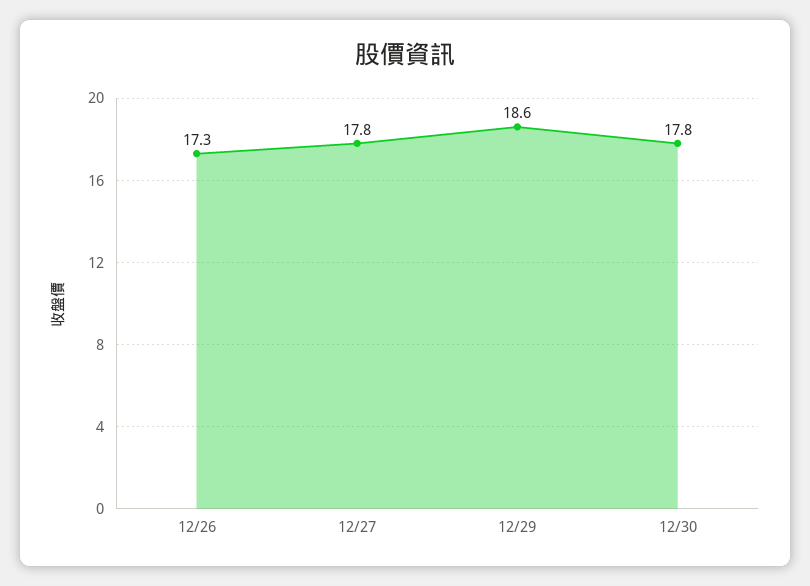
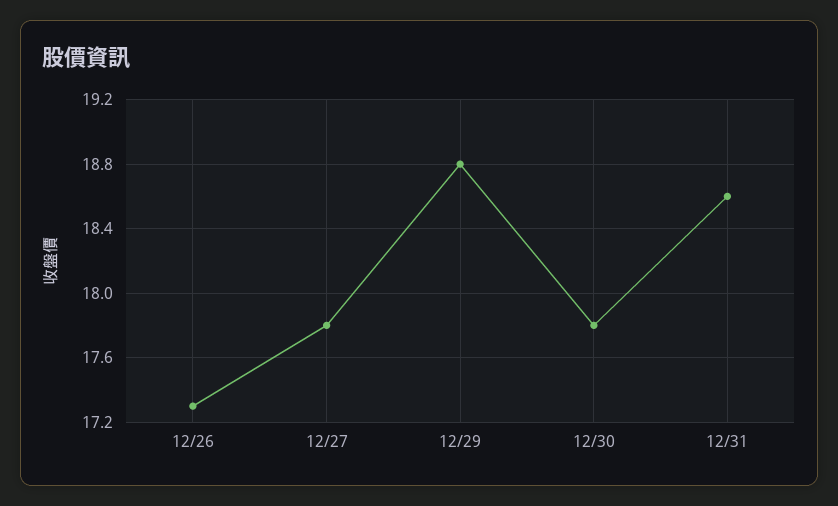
12/29: 18.6 -> 18.8
12/31: none -> 18.6

